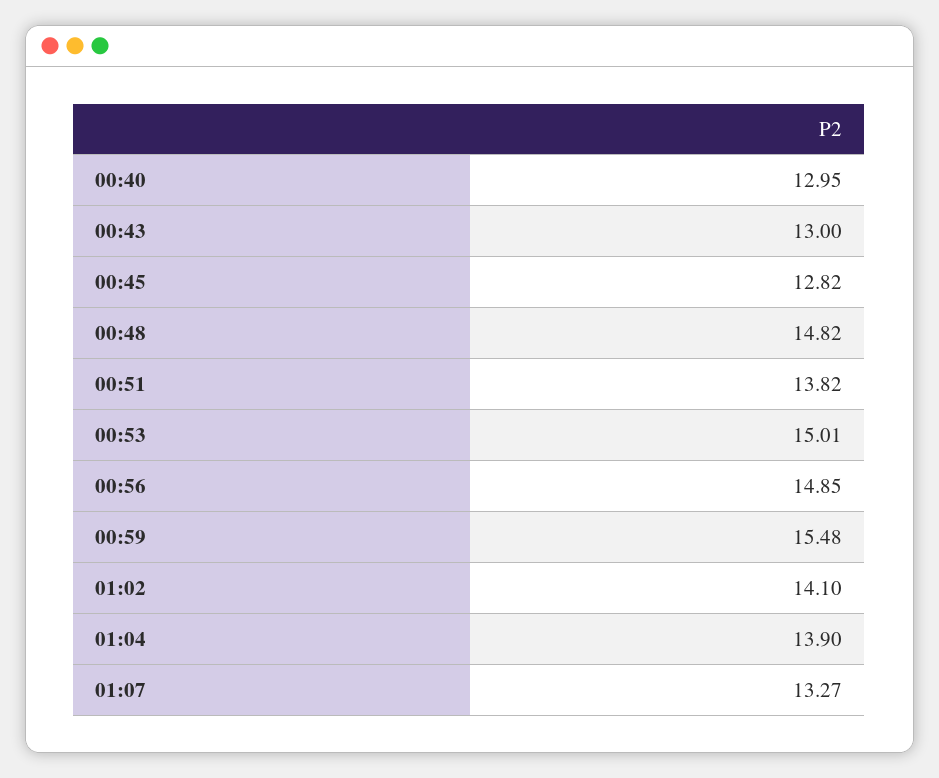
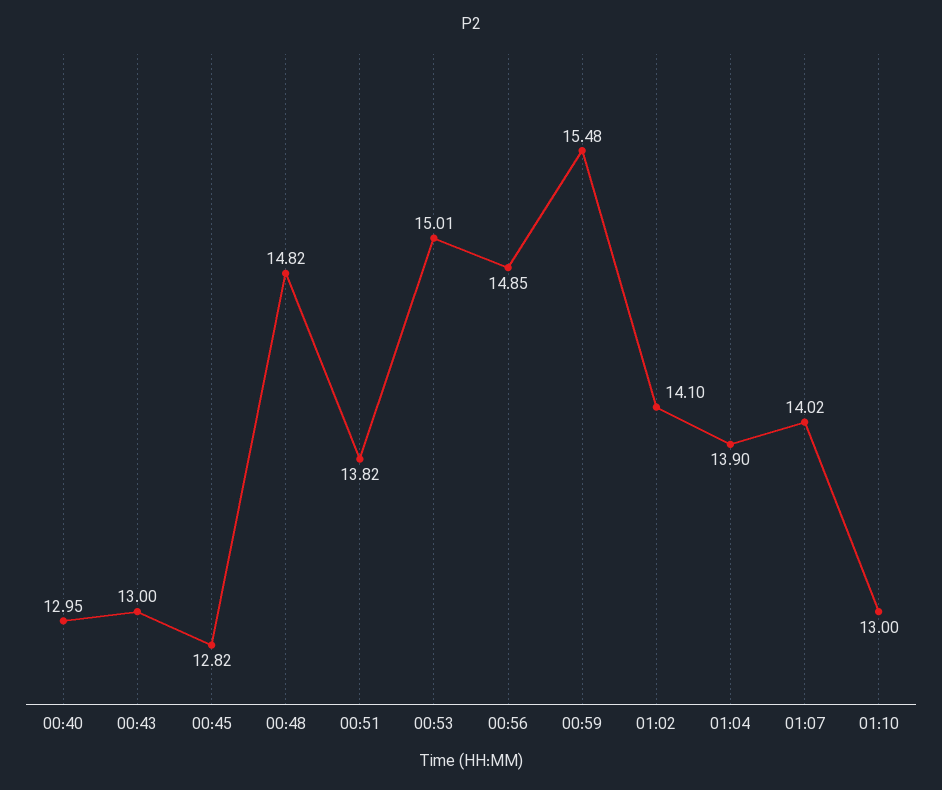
01:07: 13.27 -> 14.02
01:10: none -> 13

